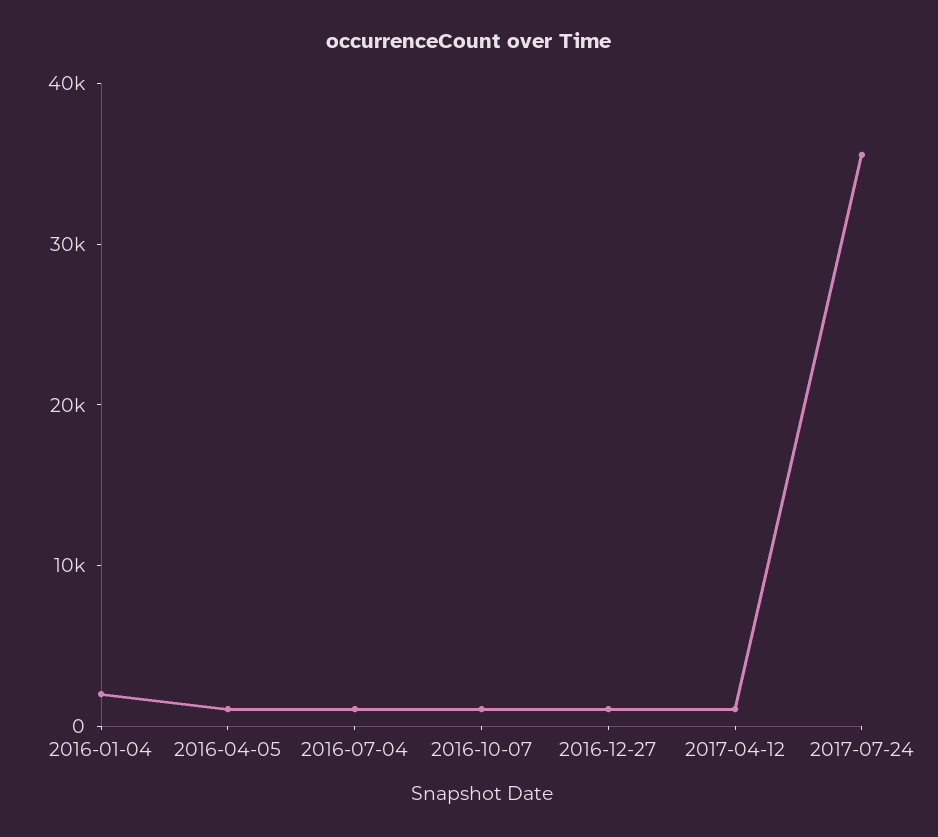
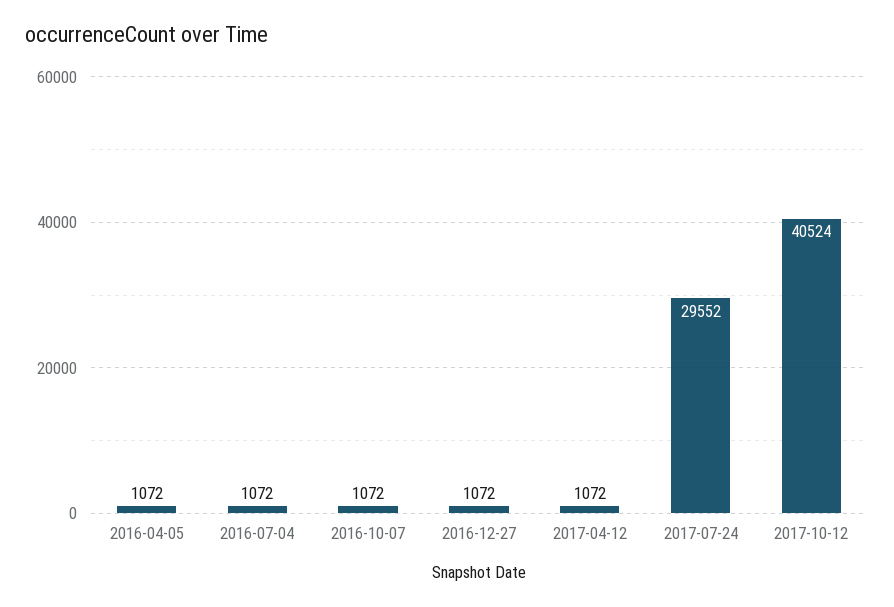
2016-01-04: 2000 -> none
2017-07-24: 36000 -> 29552
2017-10-12: none -> 40524

